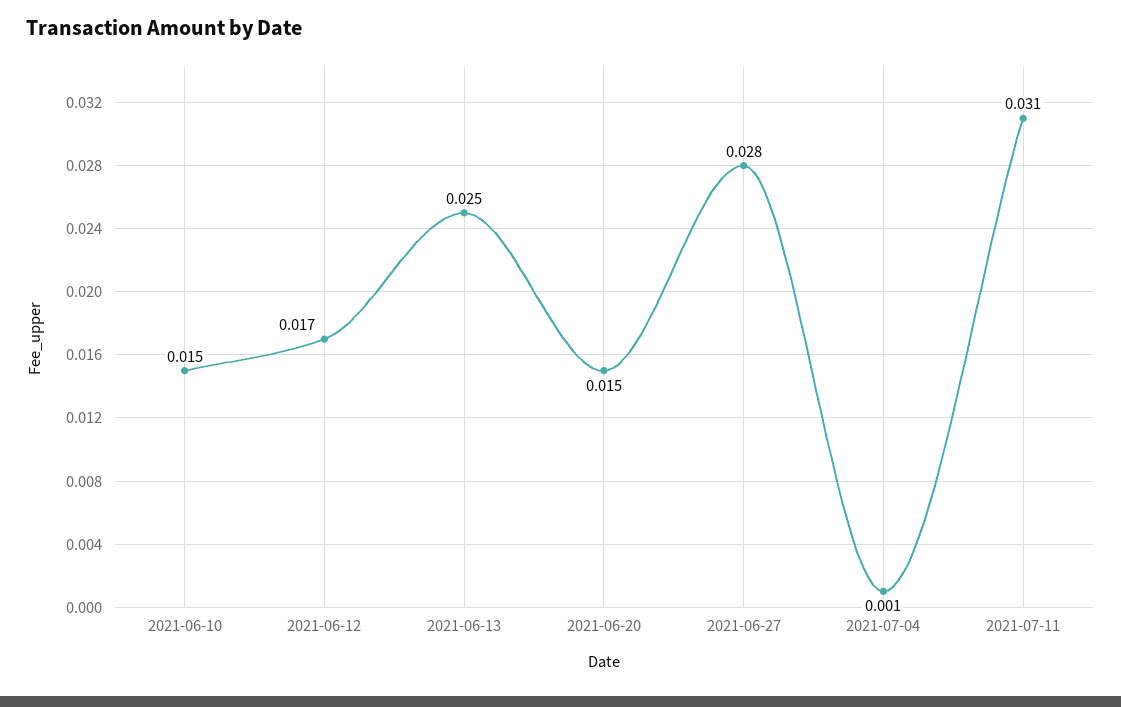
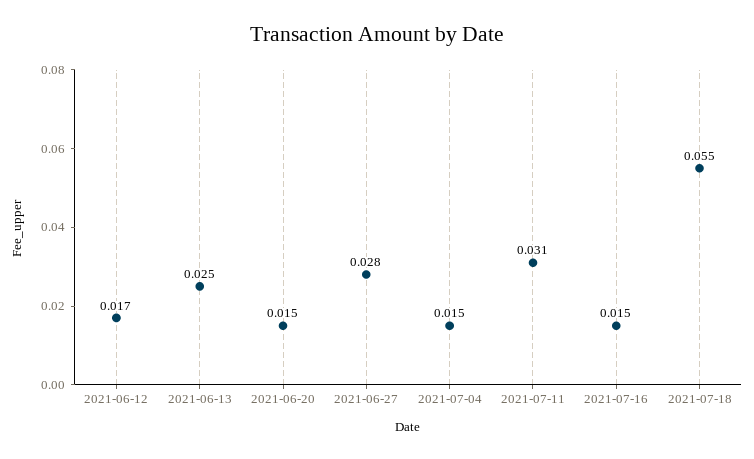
2021-06-10: 0.015 -> none
2021-07-04: 0.001 -> 0.015
2021-07-16: none -> 0.015
2021-07-18: none -> 0.055

